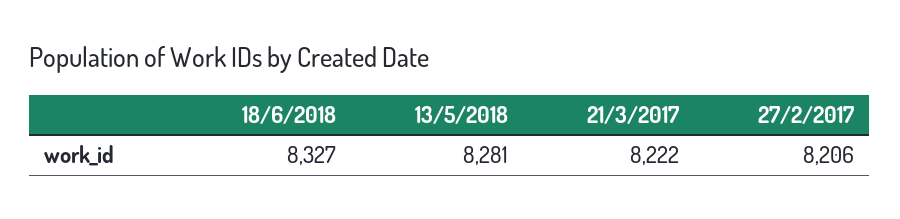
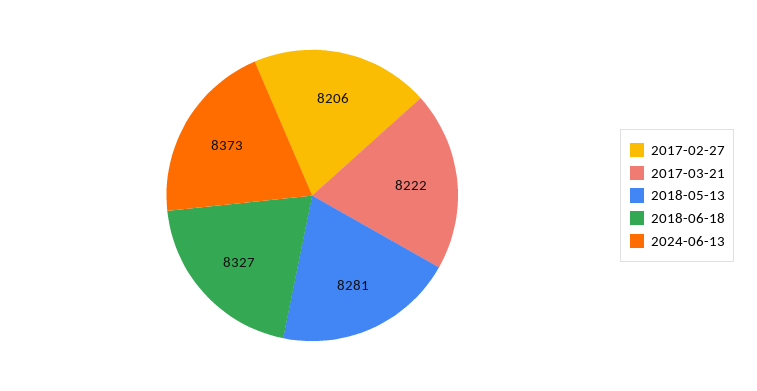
2024-06-13: none -> 8373

